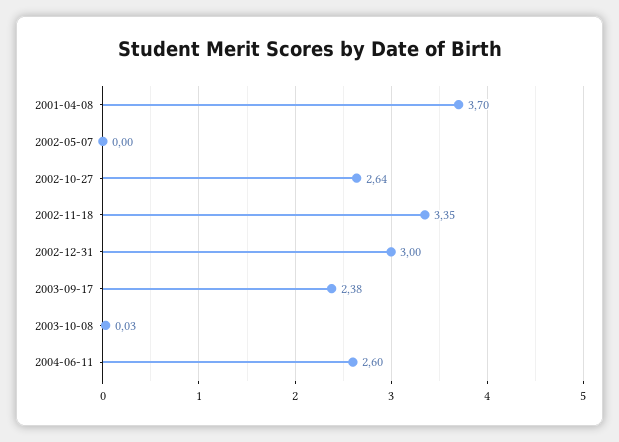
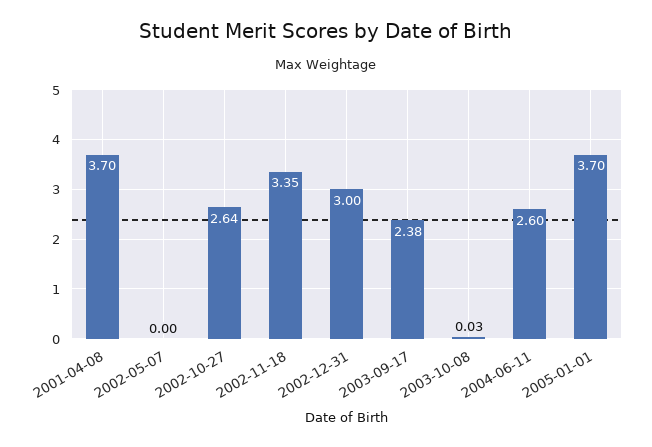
2005-01-01: none -> 3.7

